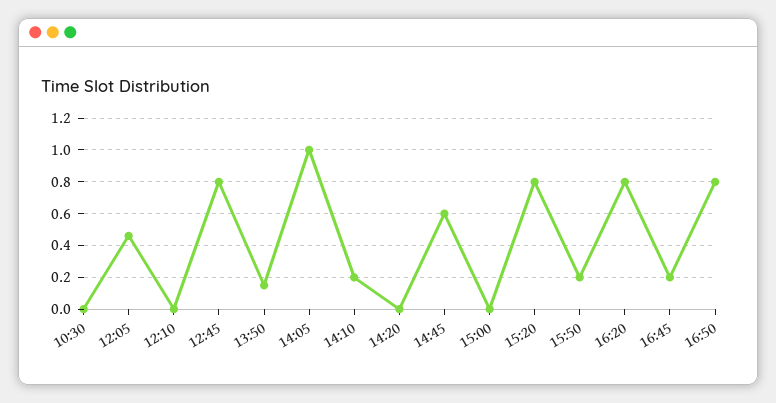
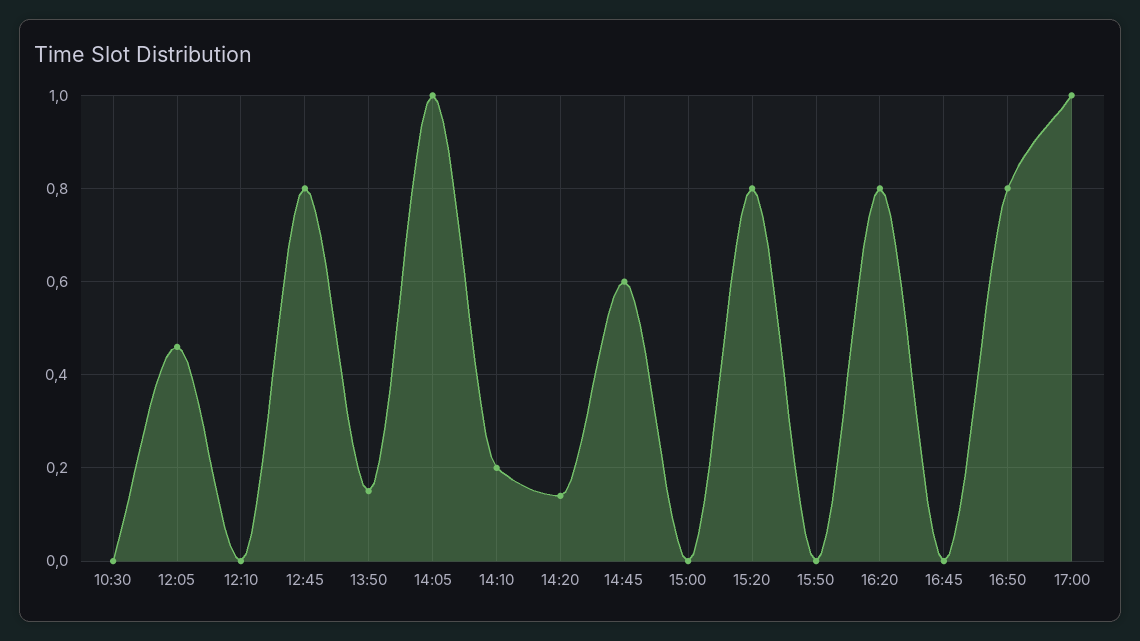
14:20: 0 -> 0.15
15:50: 0.2 -> 0
16:45: 0.2 -> 0
17:00: none -> 1

